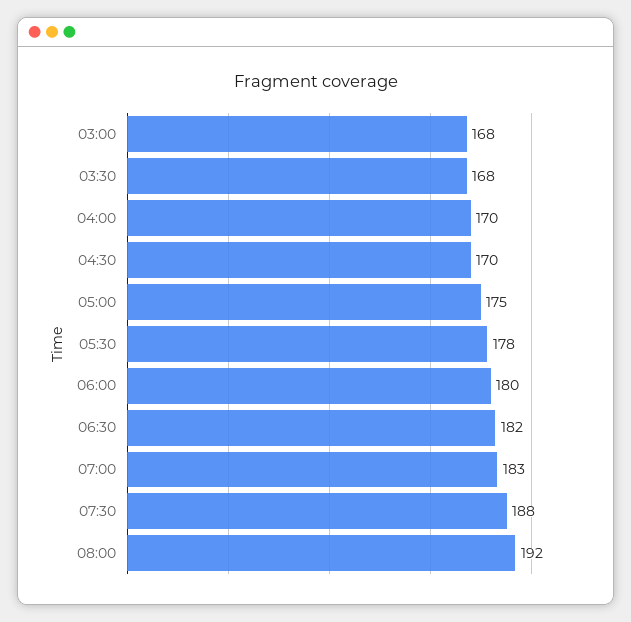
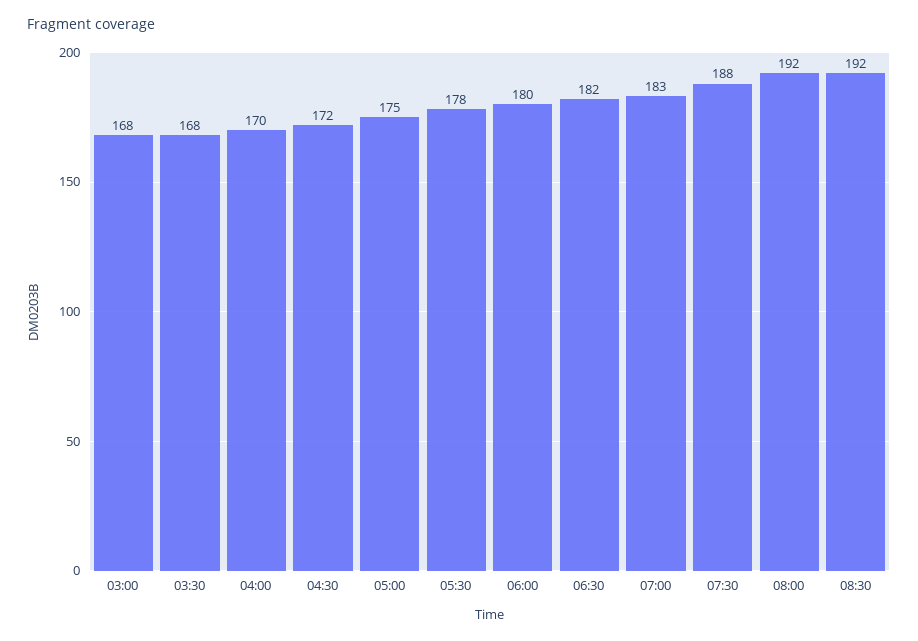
04:30: 170 -> 172
08:30: none -> 192

